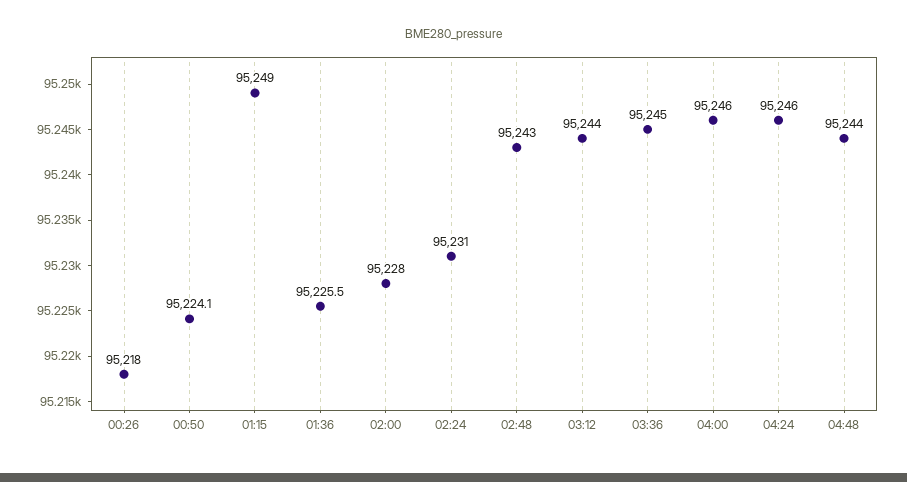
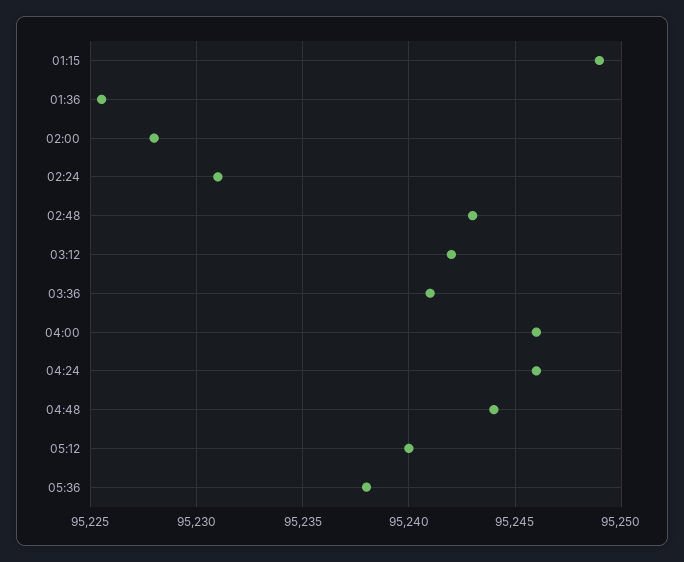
00:26: 95218 -> none
00:50: 95224.1 -> none
03:12: 95244 -> 95242
03:36: 95245 -> 95241
05:12: none -> 95240
05:36: none -> 95238

